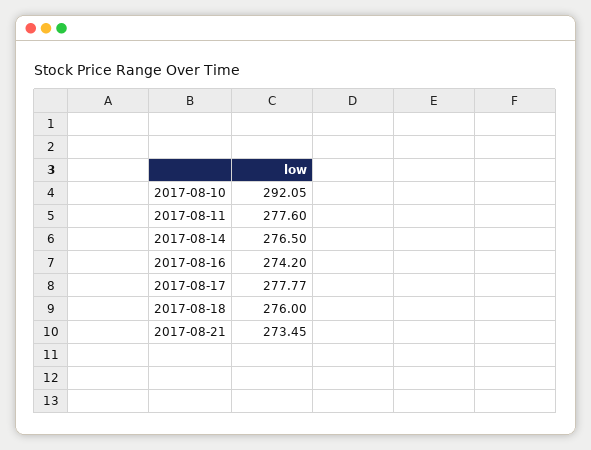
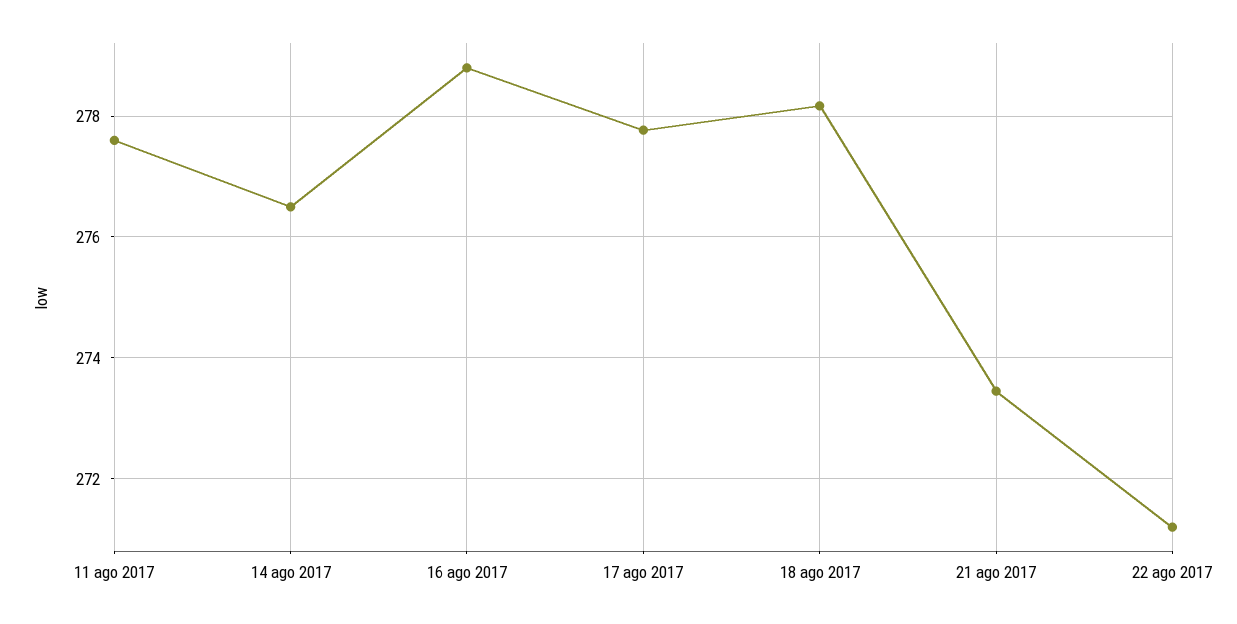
2017-08-10: 292.05 -> none
2017-08-16: 274.2 -> 278.8
2017-08-18: 276 -> 278.2
22 ago 2017: none -> 271.2

